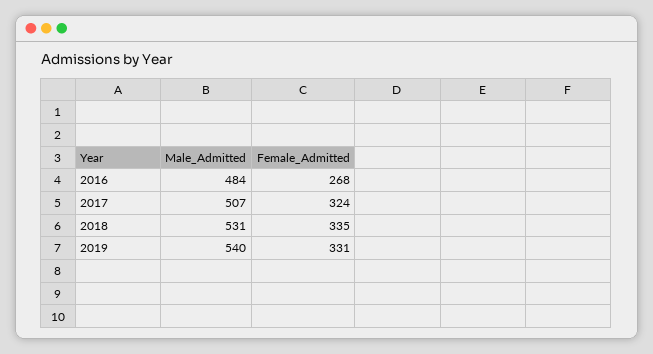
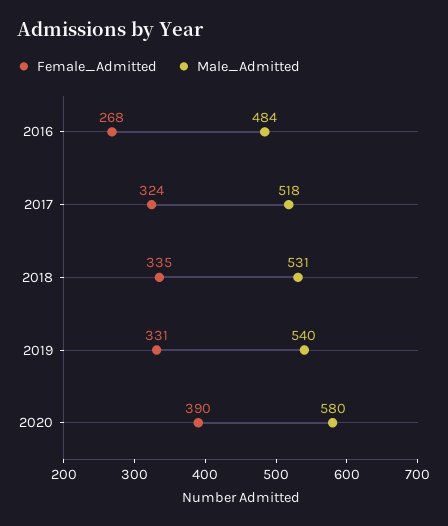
Male_Admitted, 2017: 507 -> 518
Female_Admitted, 2020: none -> 390
Male_Admitted, 2020: none -> 580

